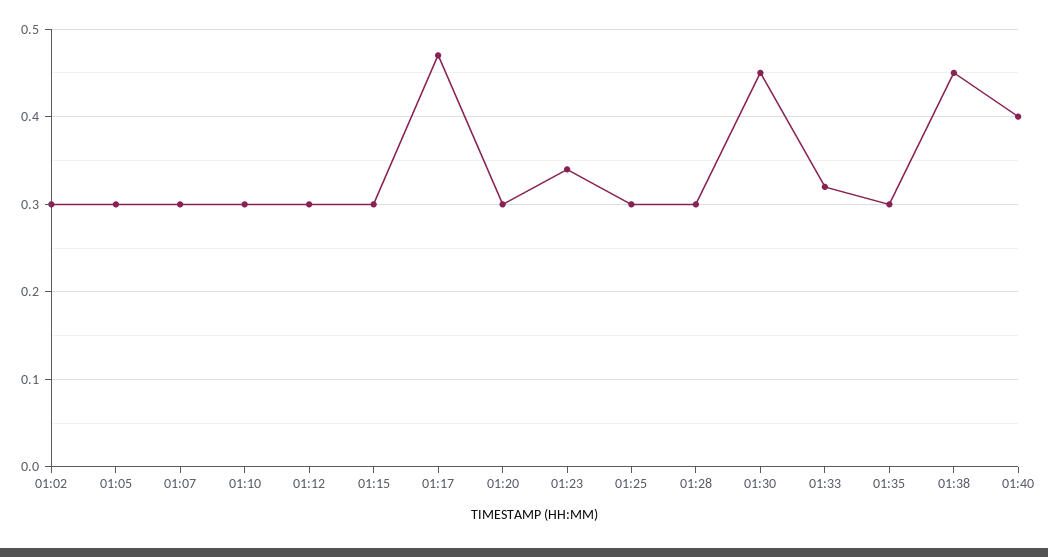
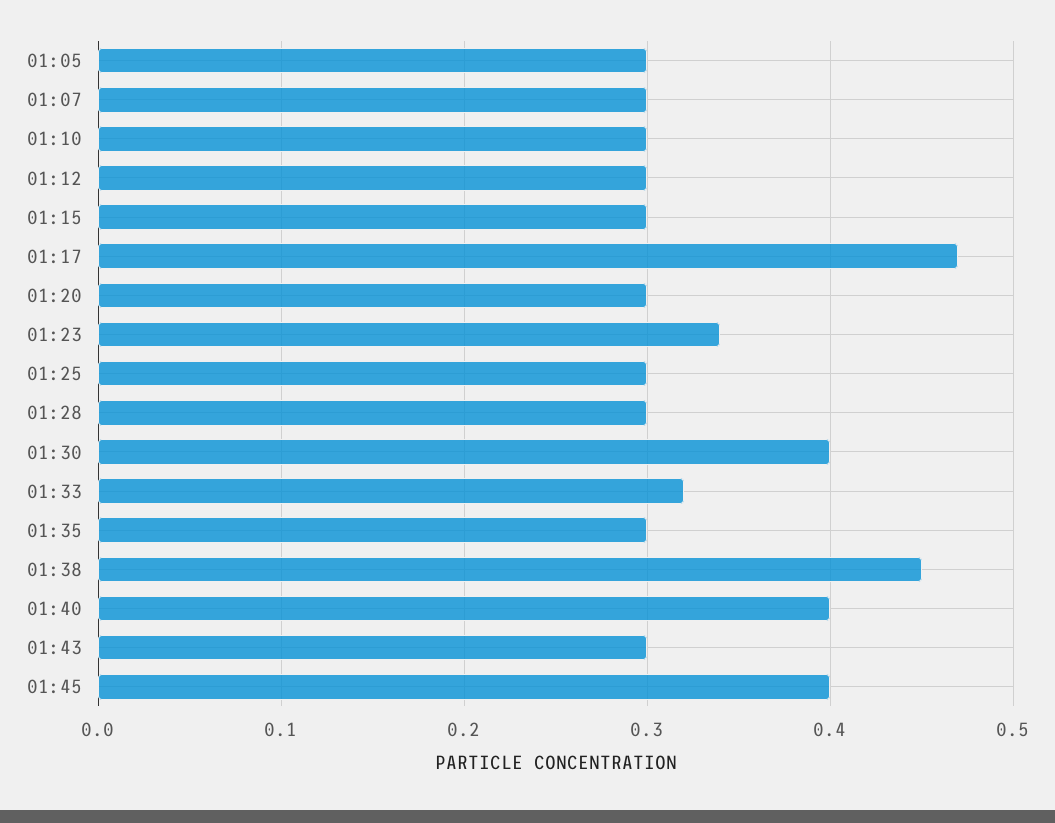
01:02: 0.3 -> none
01:30: 0.45 -> 0.4
01:43: none -> 0.3
01:45: none -> 0.4

